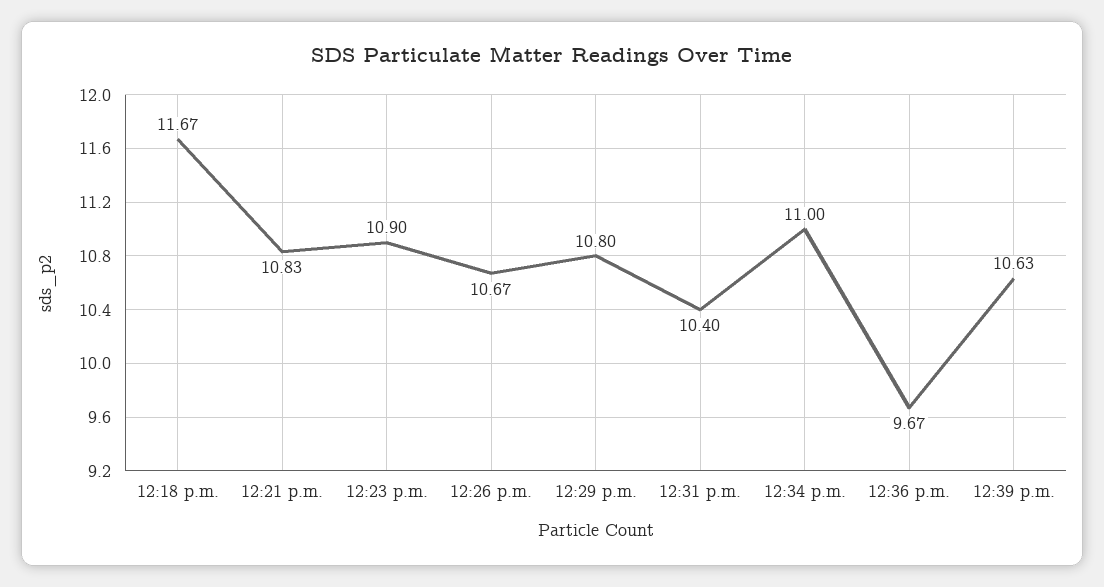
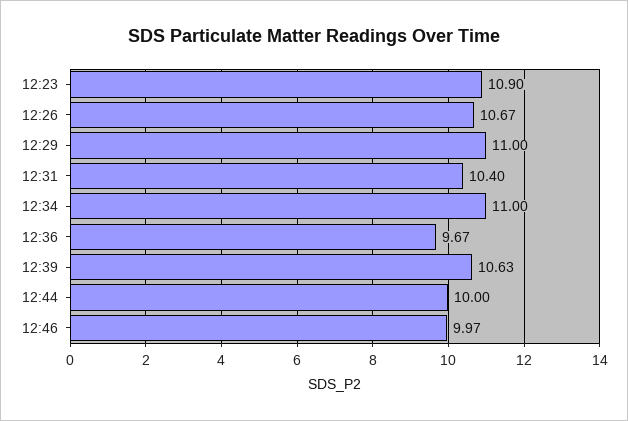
12:18 p.m.: 11.67 -> none
12:21 p.m.: 10.83 -> none
12:29 p.m.: 10.8 -> 11
12:44: none -> 10
12:46: none -> 9.97

